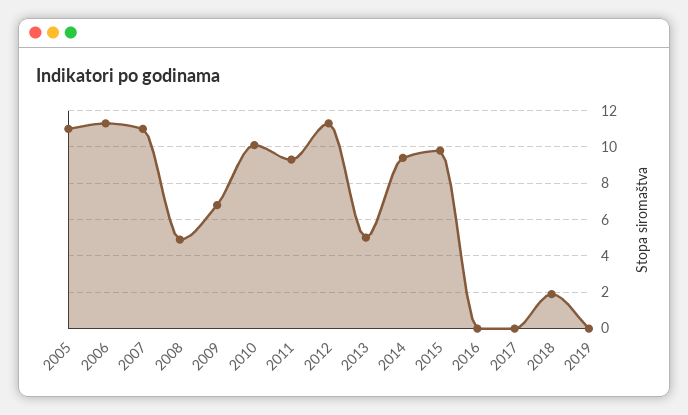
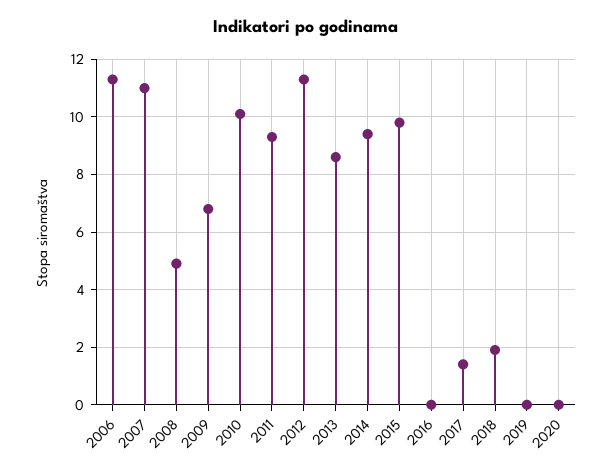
2005: 11 -> none
2013: 5 -> 8.5
2017: 0 -> 1.5
2020: none -> 0

